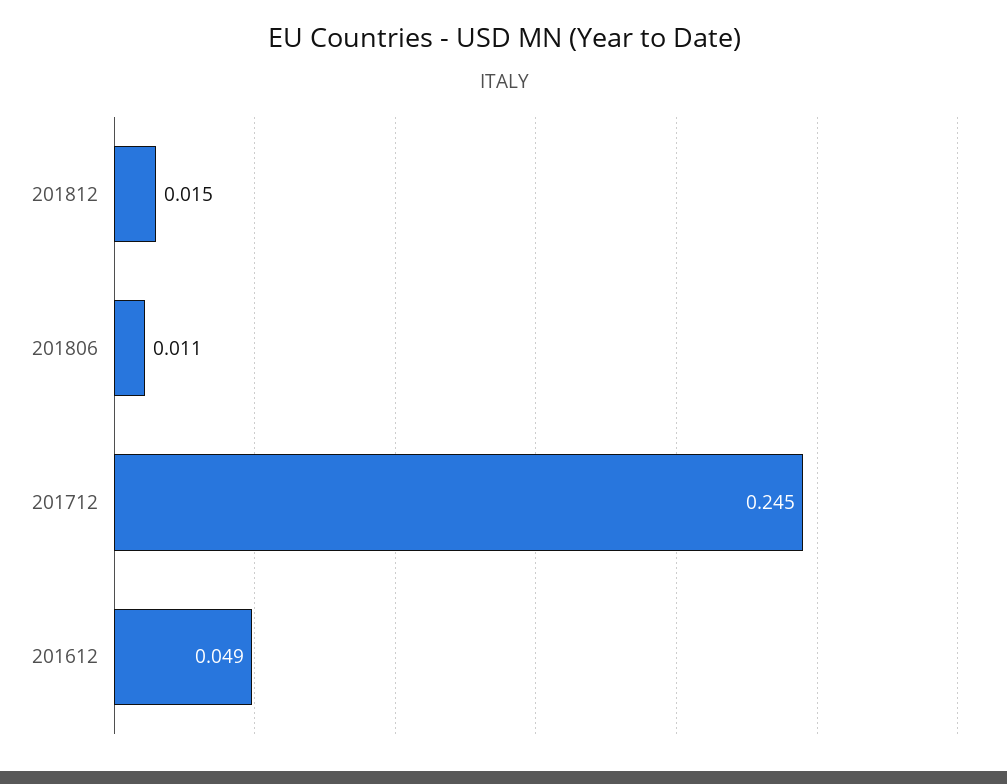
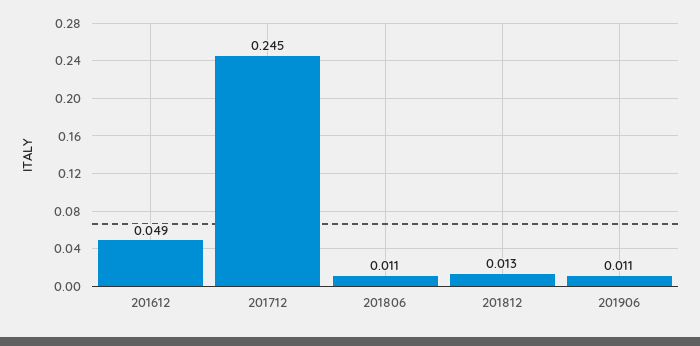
201812: 0.015 -> 0.013
201906: none -> 0.011

